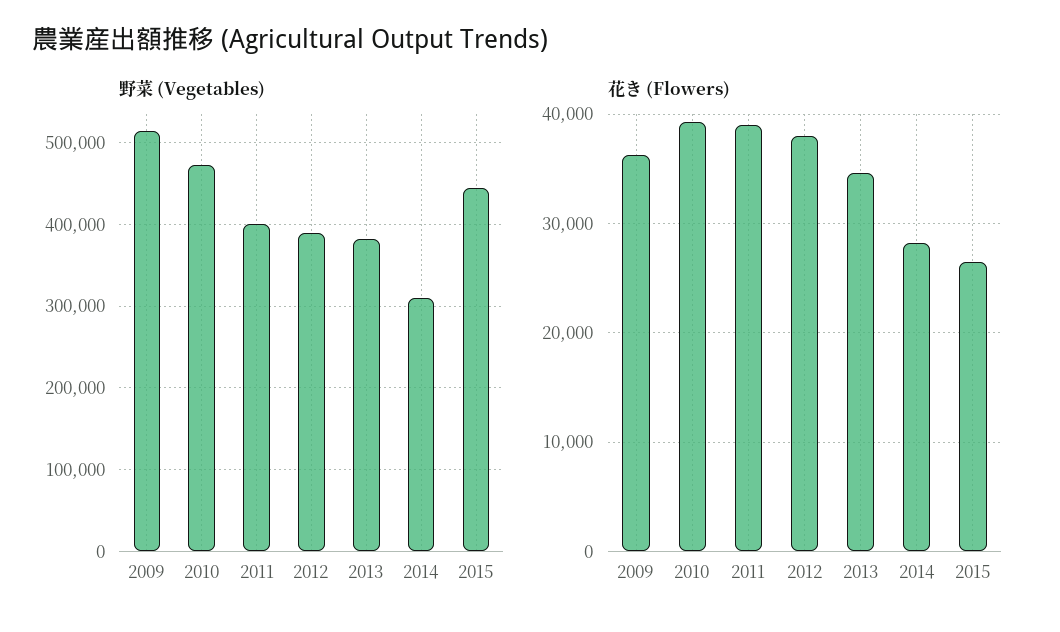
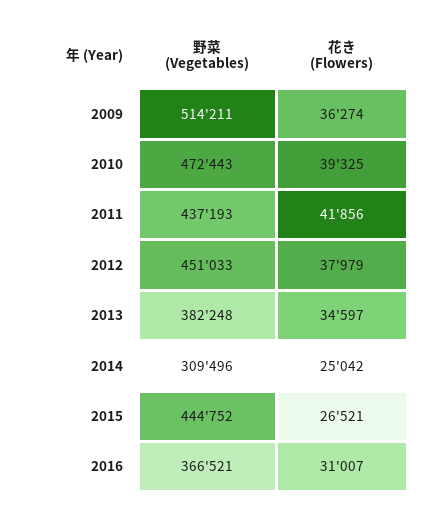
野菜 (Vegetables), 2011: 400000 -> 437193
野菜 (Vegetables), 2012: 390000 -> 451033
花き (Flowers), 2011: 39000 -> 41856
花き (Flowers), 2014: 28000 -> 25042
野菜 (Vegetables), 2016: none -> 366521
花き (Flowers), 2016: none -> 31007

